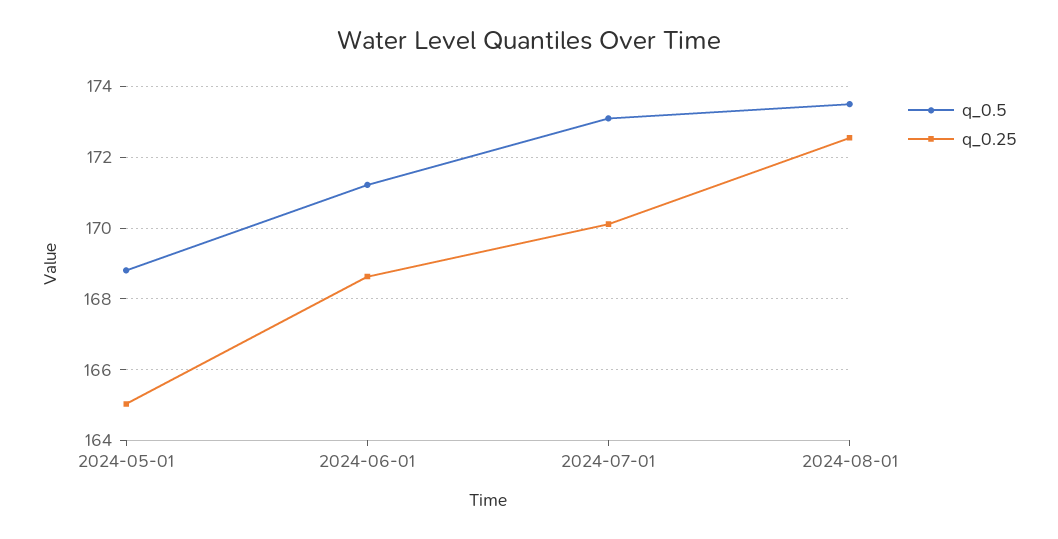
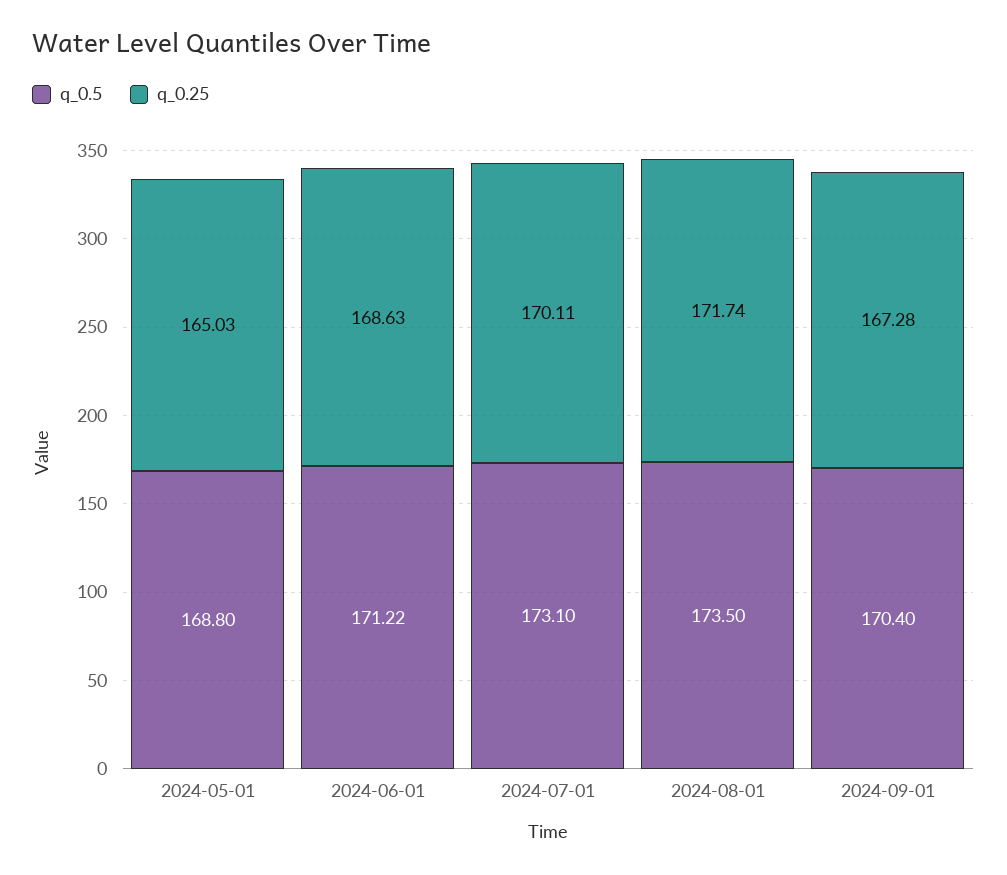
q_0.25, 2024-08-01: 172.6 -> 171.74
q_0.5, 2024-09-01: none -> 170.4
q_0.25, 2024-09-01: none -> 167.28

